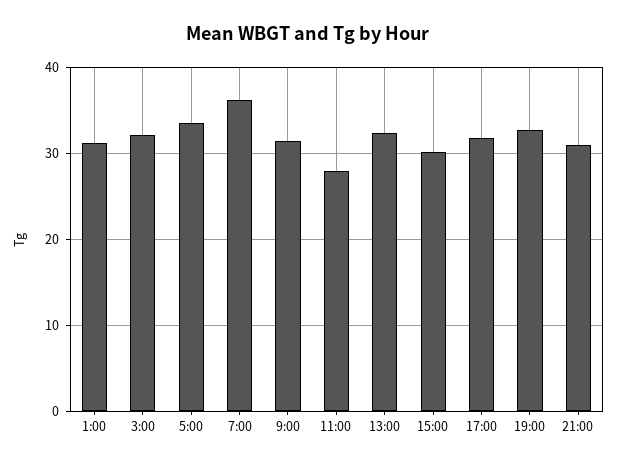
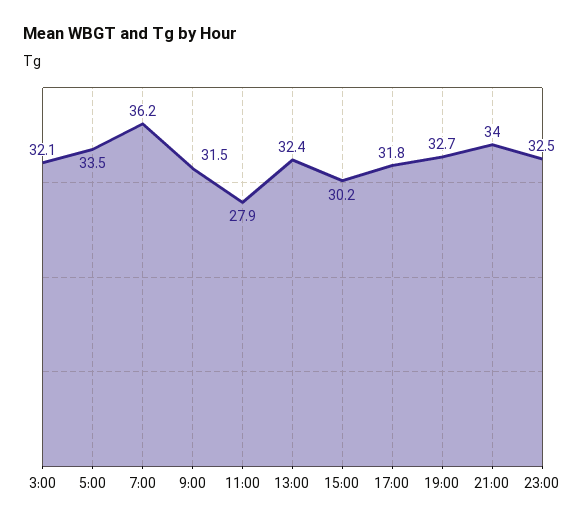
1:00: 31 -> none
21:00: 31 -> 34
23:00: none -> 32.5

